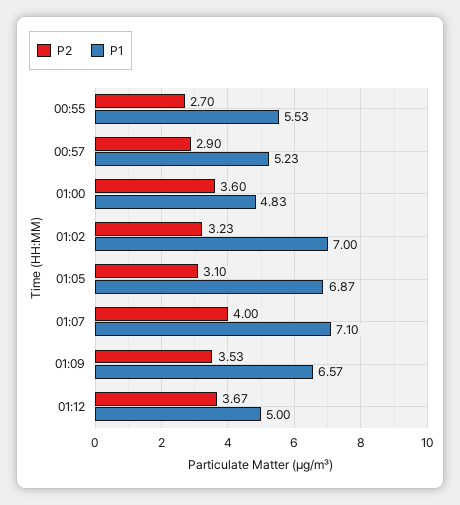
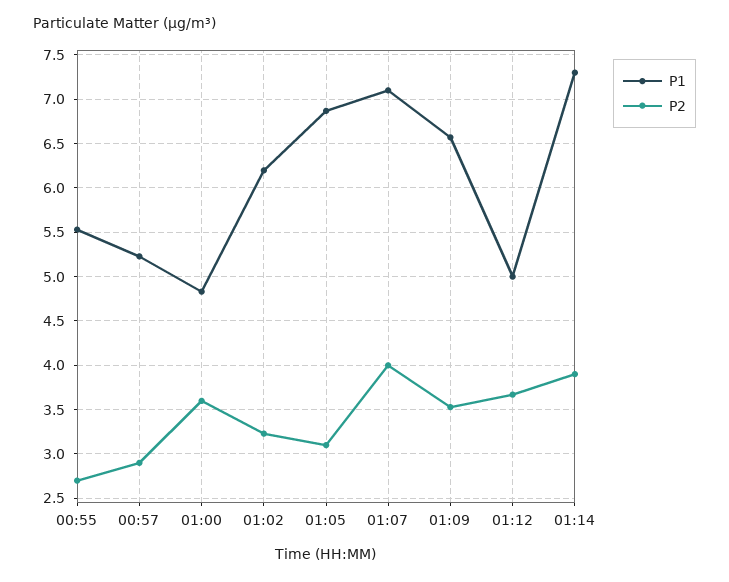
P1, 01:02: 7 -> 6.2
P1, 01:14: none -> 7.3
P2, 01:14: none -> 3.9

